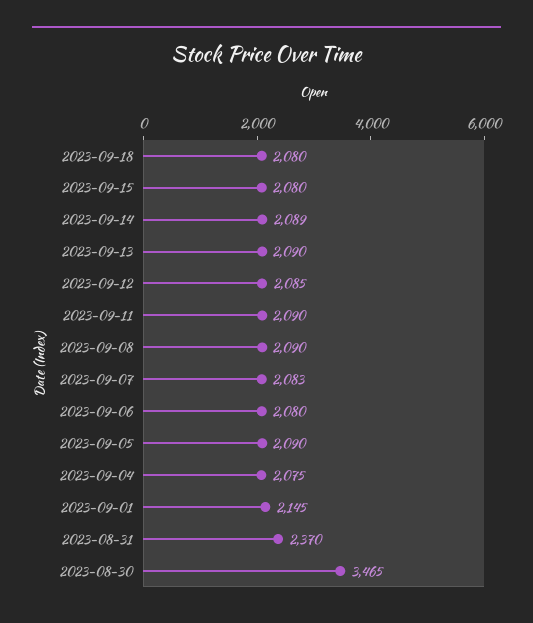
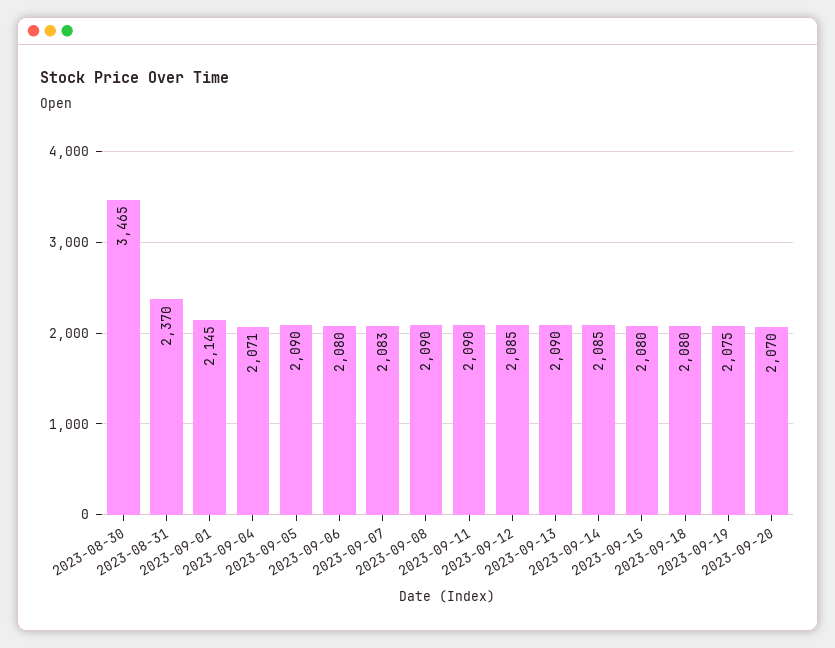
2023-09-14: 2089 -> 2085
2023-09-04: 2075 -> 2071
2023-09-19: none -> 2075
2023-09-20: none -> 2070

